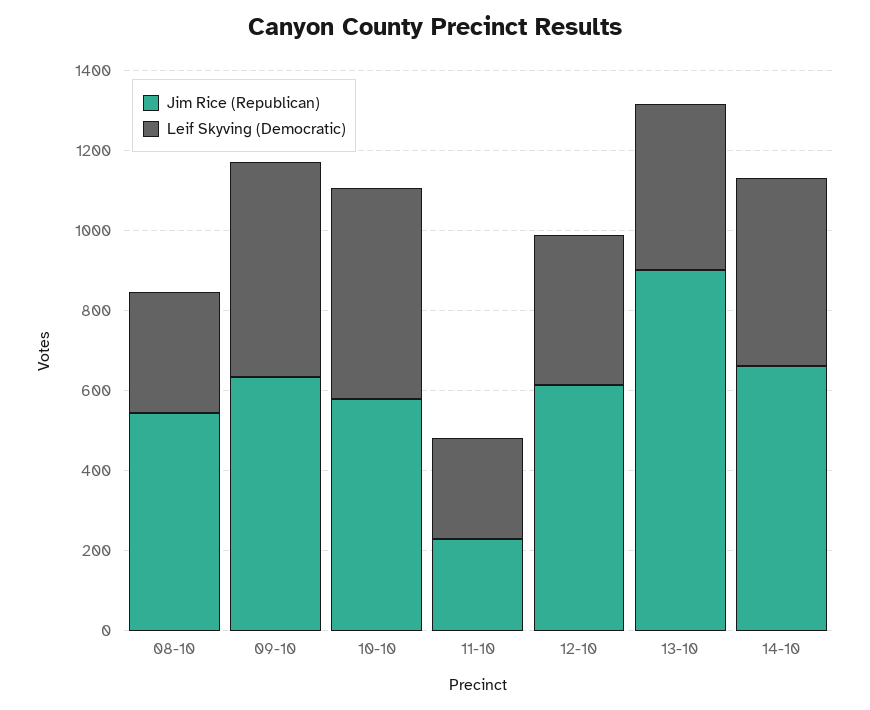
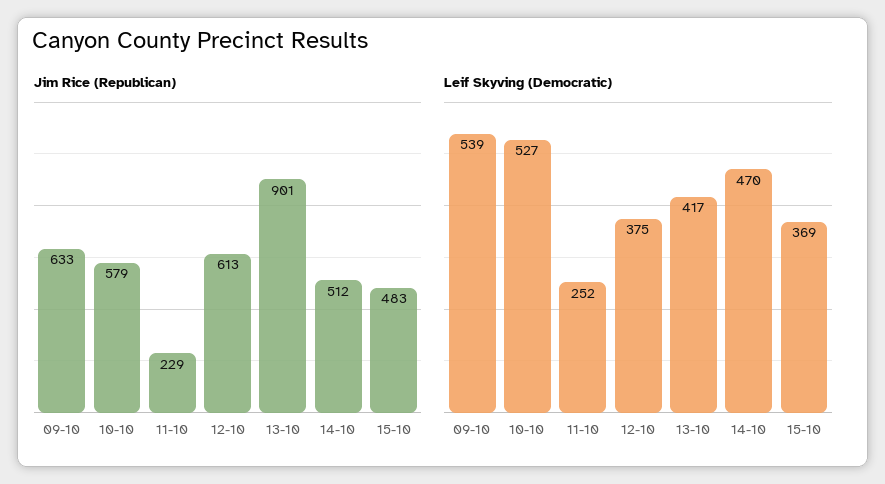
Jim Rice (Republican), 08-10: 550 -> none
Leif Skyving (Democratic), 08-10: 300 -> none
Jim Rice (Republican), 14-10: 650 -> 512
Jim Rice (Republican), 15-10: none -> 483
Leif Skyving (Democratic), 15-10: none -> 369

